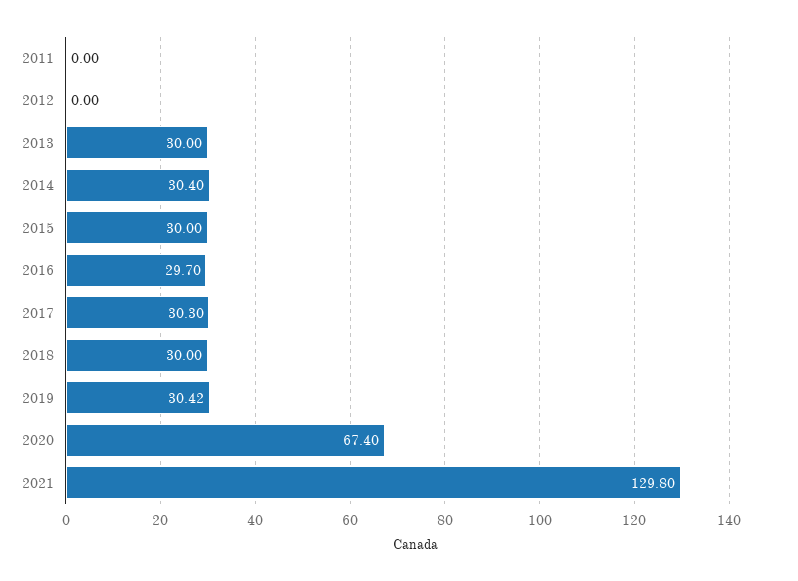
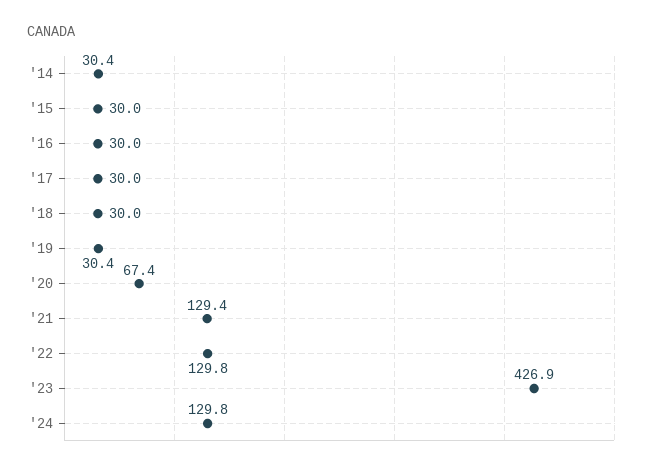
2011: 0 -> none
2012: 0 -> none
2013: 30 -> none
2016: 29.7 -> 30
2017: 30.3 -> 30
2021: 129.8 -> 129.4
'22: none -> 129.8
'23: none -> 426.9
'24: none -> 129.8

